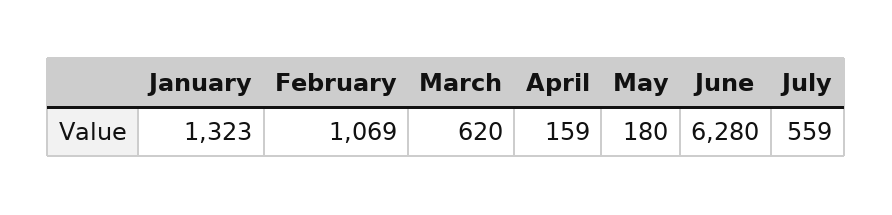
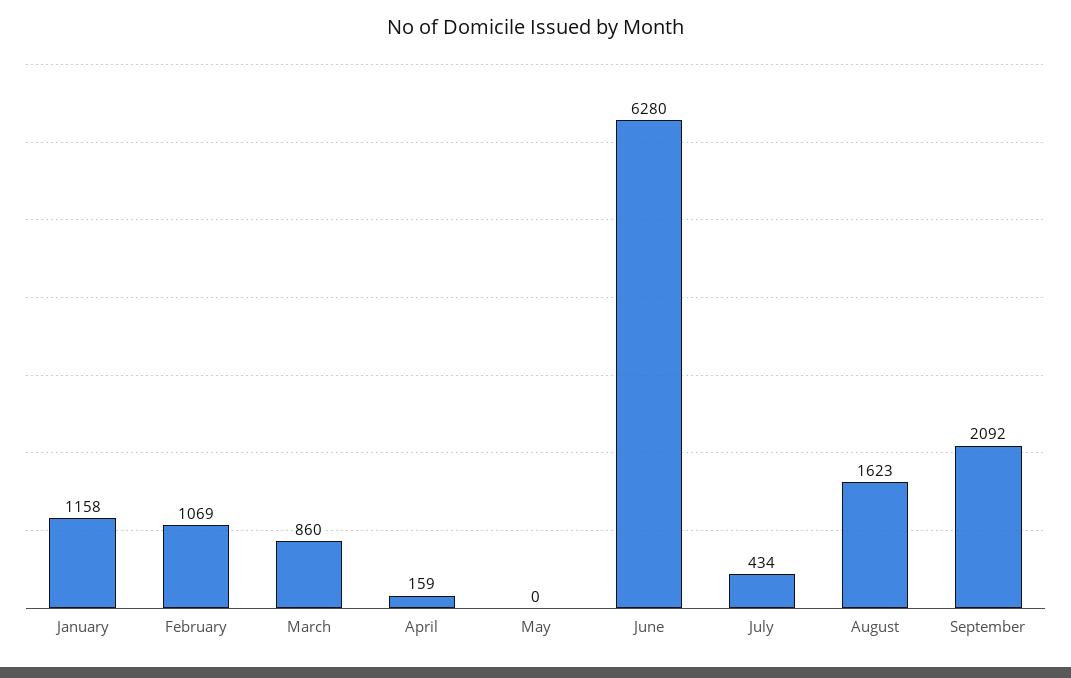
January: 1323 -> 1158
March: 620 -> 860
May: 180 -> 0
July: 559 -> 434
August: none -> 1623
September: none -> 2092

